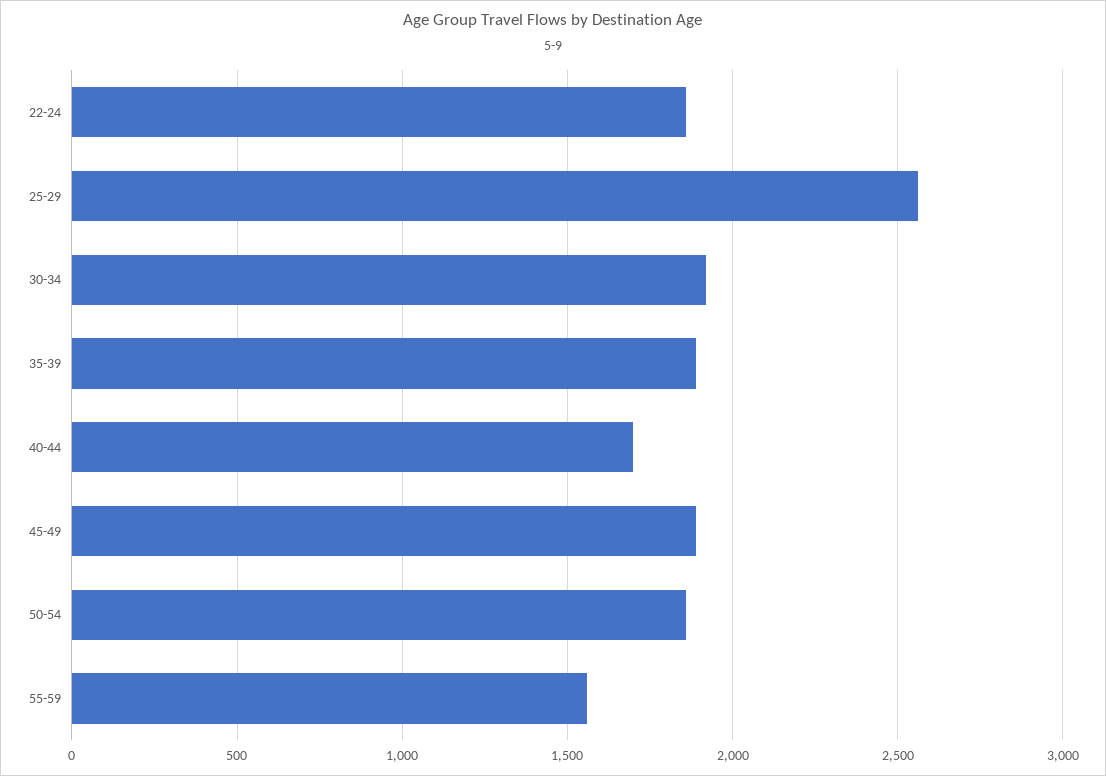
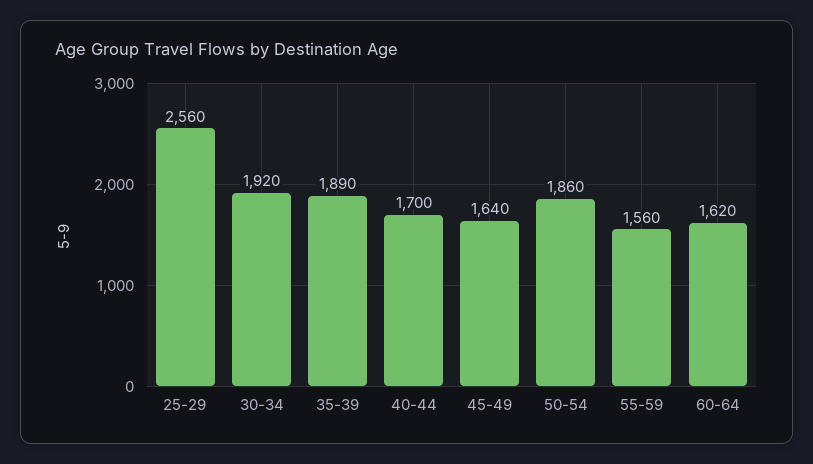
22-24: 1850 -> none
45-49: 1900 -> 1640
60-64: none -> 1620

